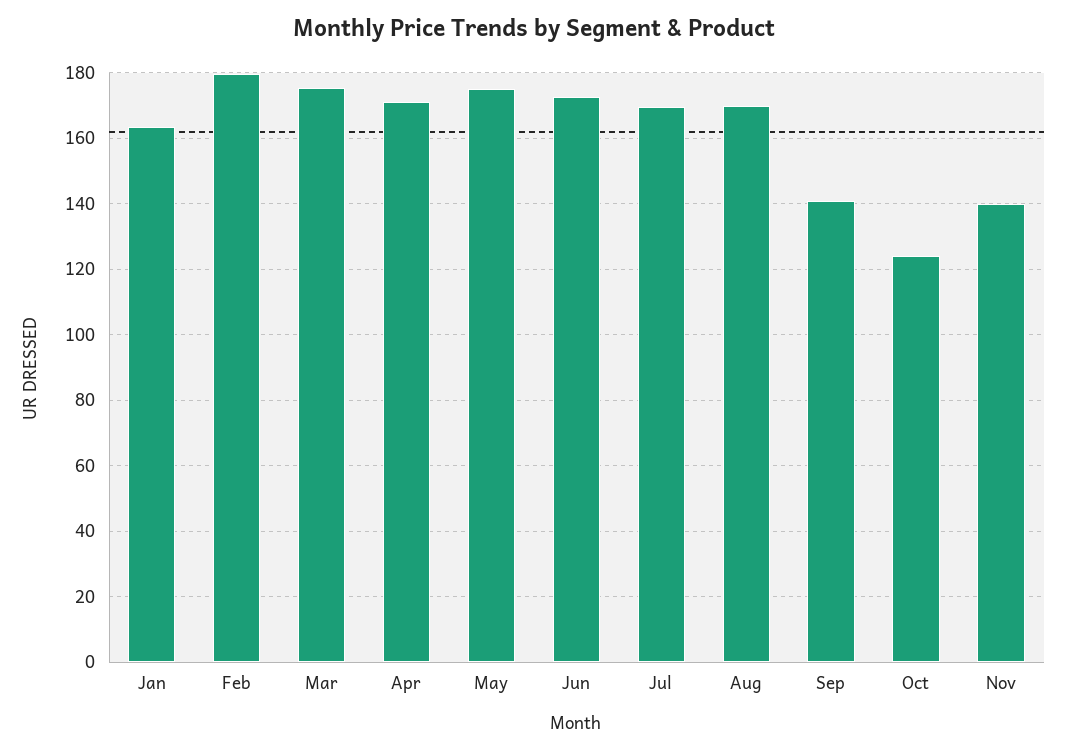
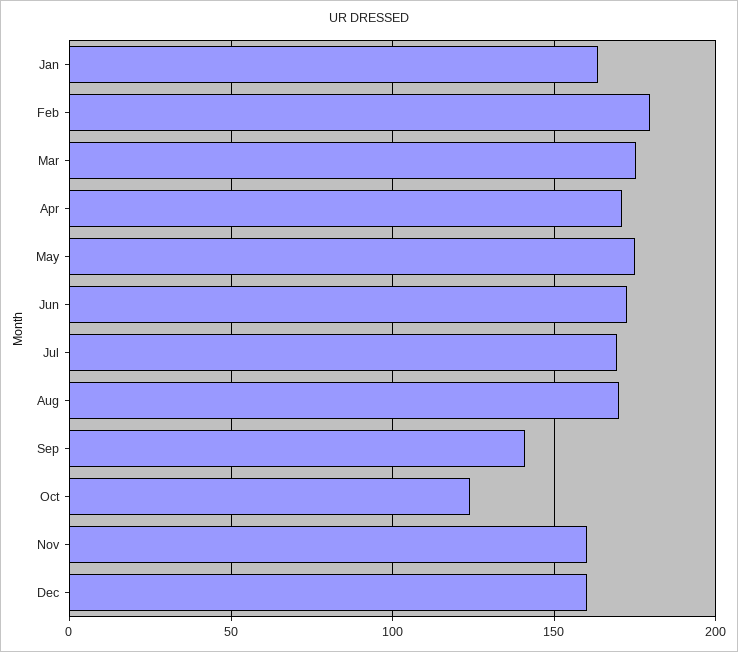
Nov: 140 -> 160
Dec: none -> 160

